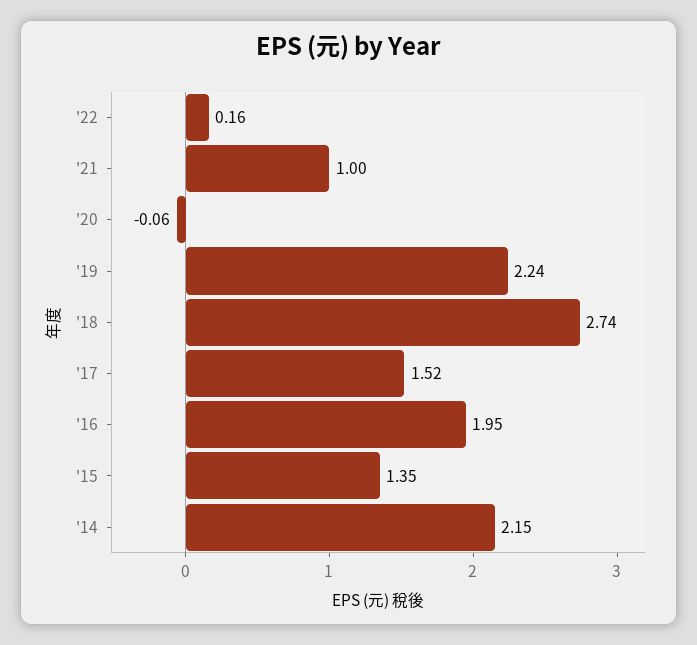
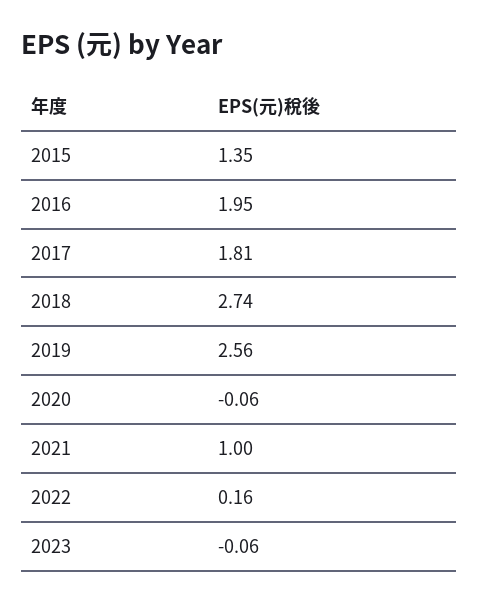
'19: 2.24 -> 2.56
'17: 1.52 -> 1.81
'14: 2.15 -> none
2023: none -> -0.06

